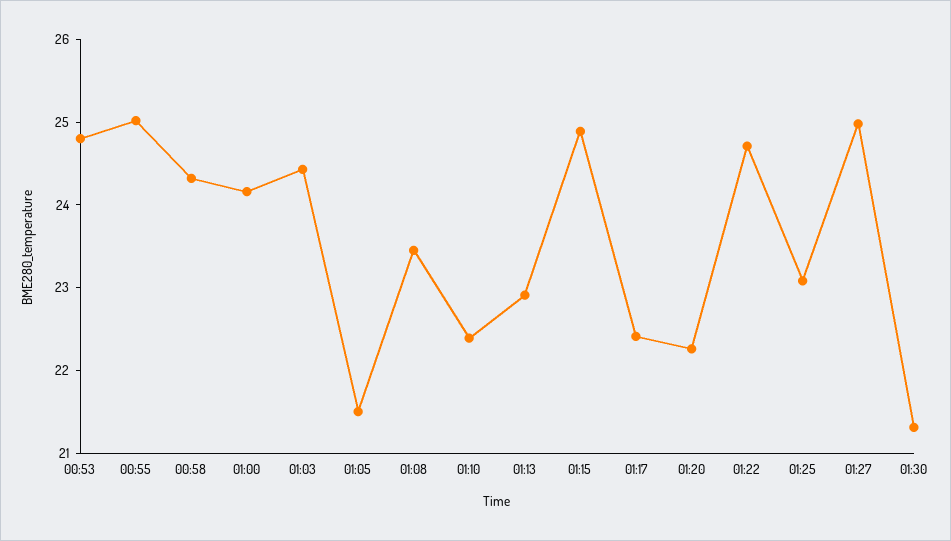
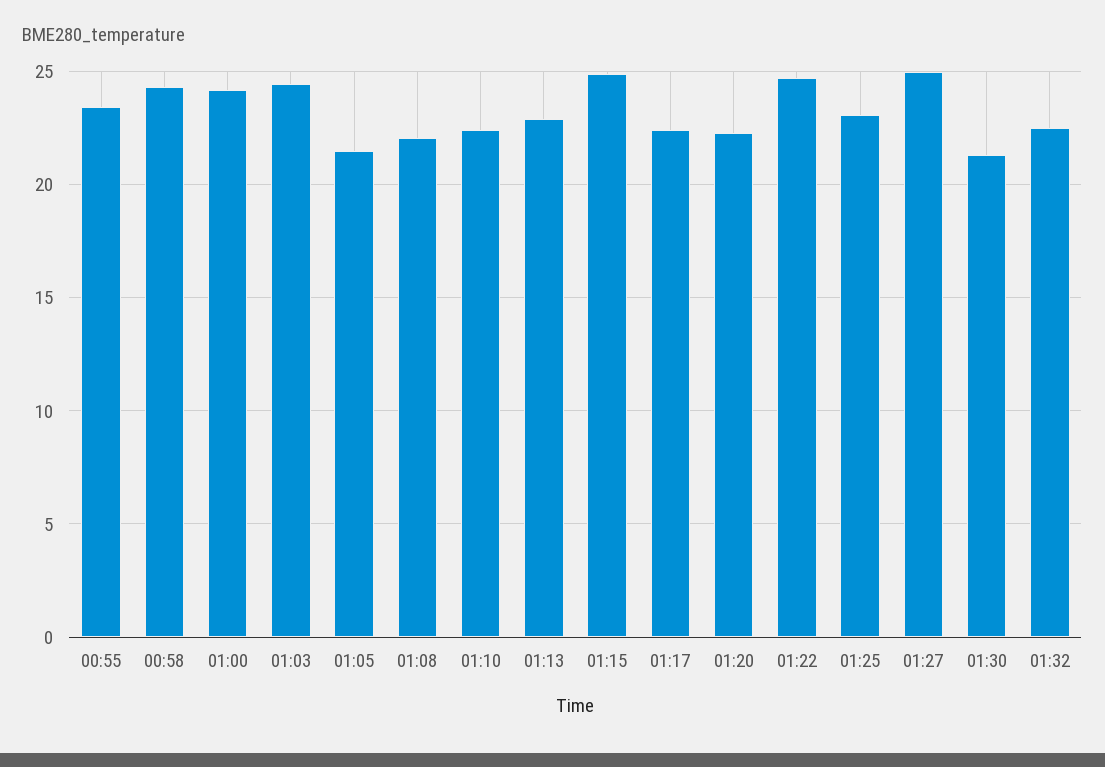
00:53: 24.8 -> none
00:55: 25 -> 23.5
01:08: 23.4 -> 22
01:32: none -> 22.5

